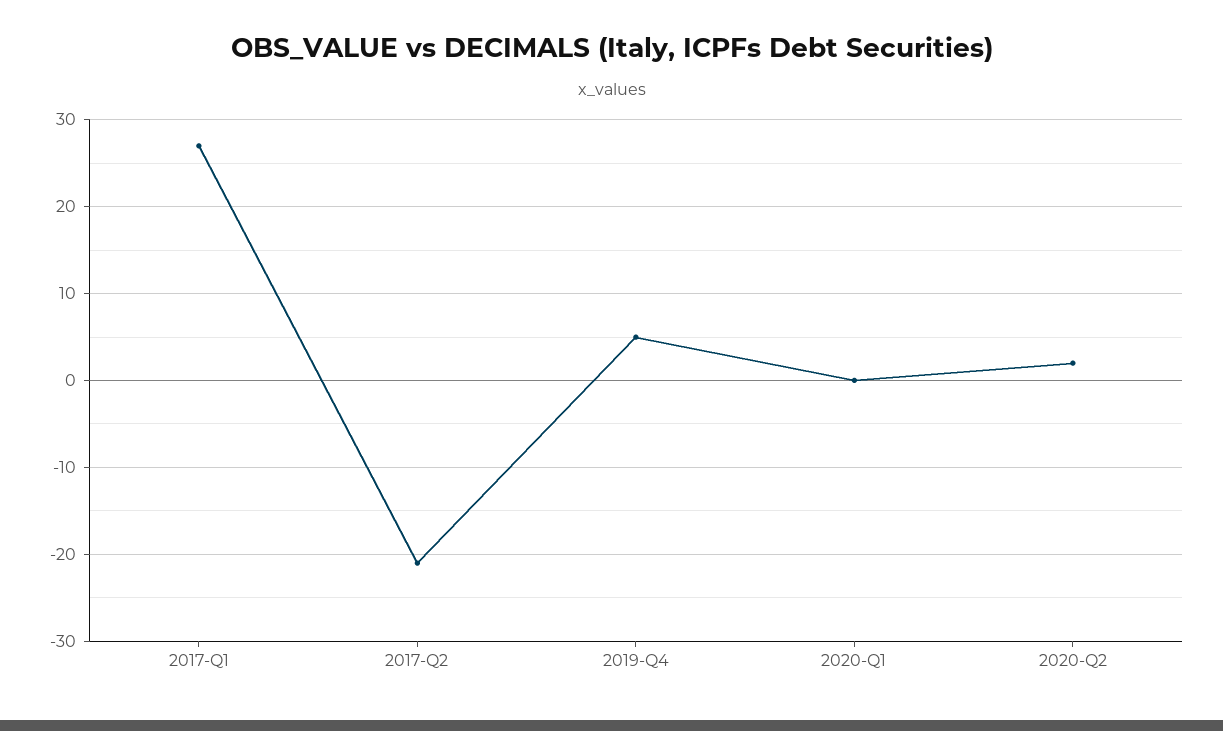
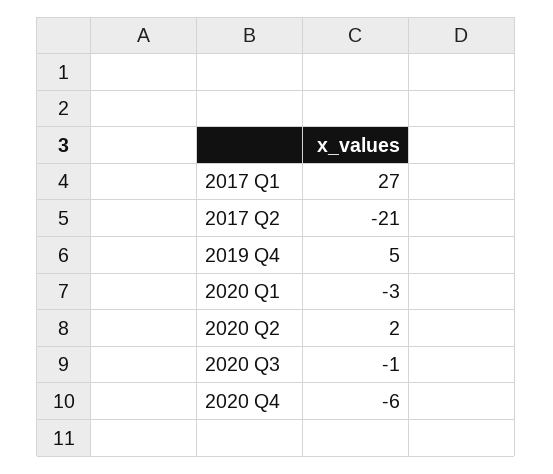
2020-Q1: 0 -> -3
2020 Q3: none -> -1
2020 Q4: none -> -6

